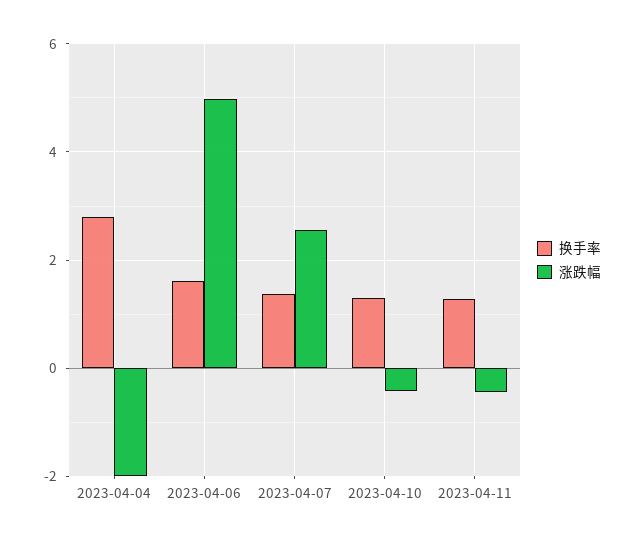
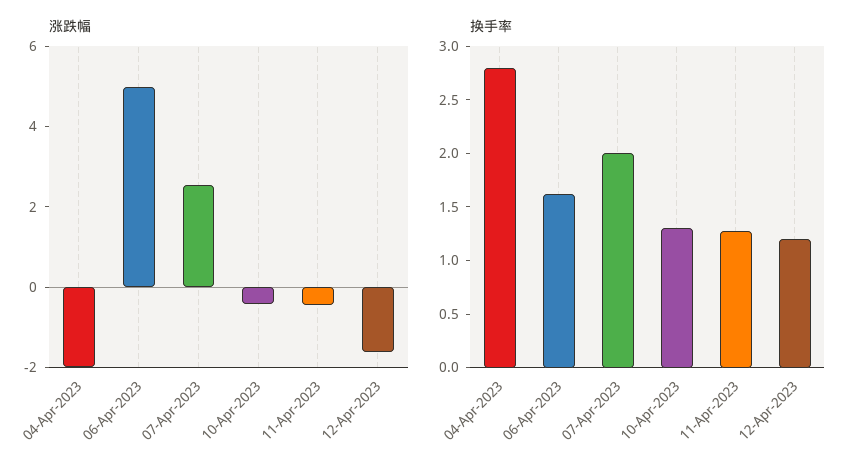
换手率, 2023-04-07: 1.4 -> 2
涨跌幅, 12-Apr-2023: none -> -1.5
换手率, 12-Apr-2023: none -> 1.2

